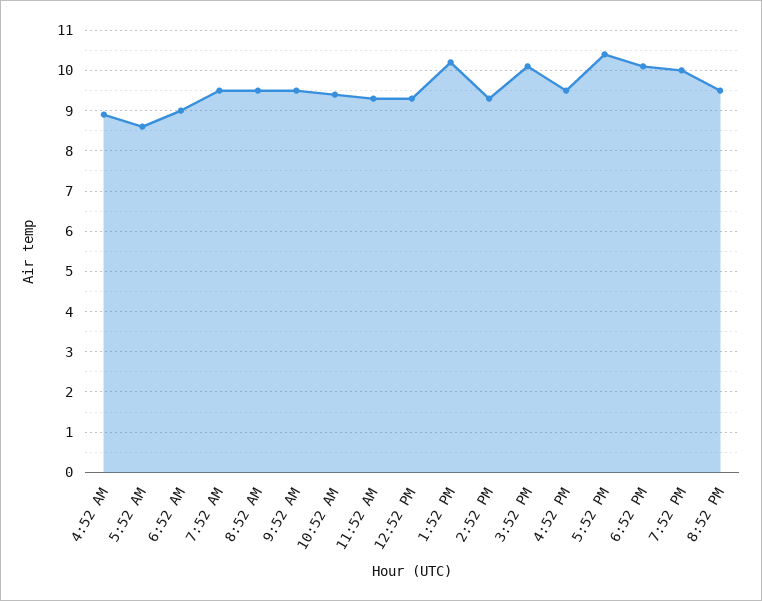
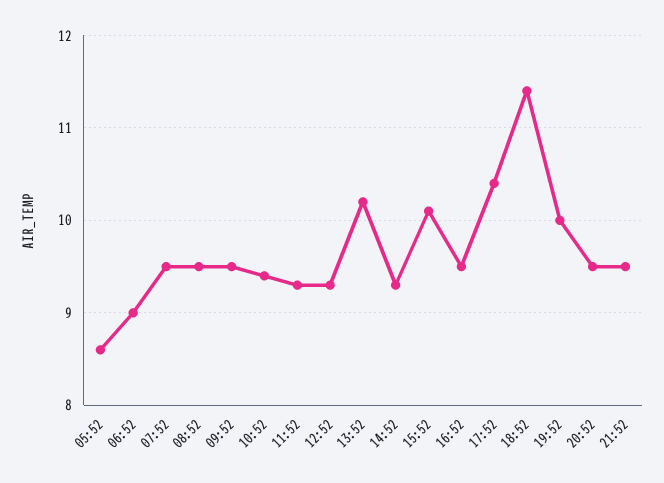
4:52 AM: 9 -> none
6:52 PM: 10 -> 11.4
21:52: none -> 9.5

